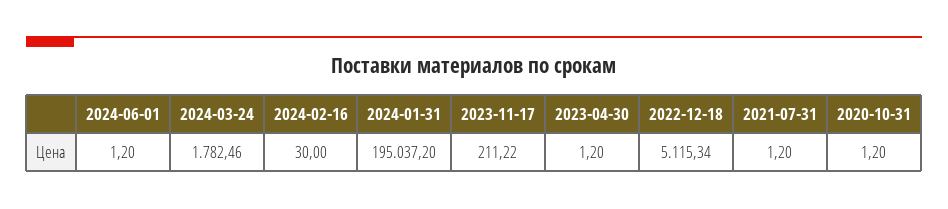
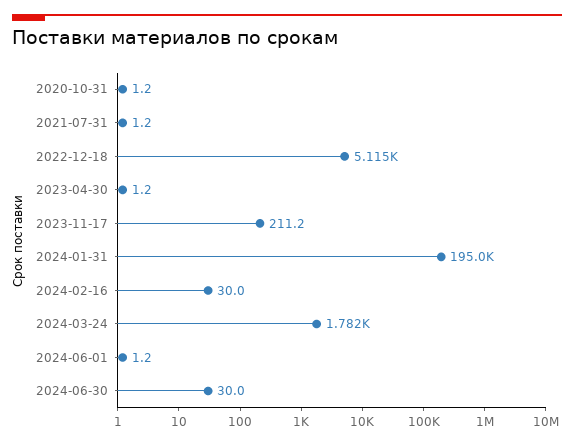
2024-06-30: none -> 30

